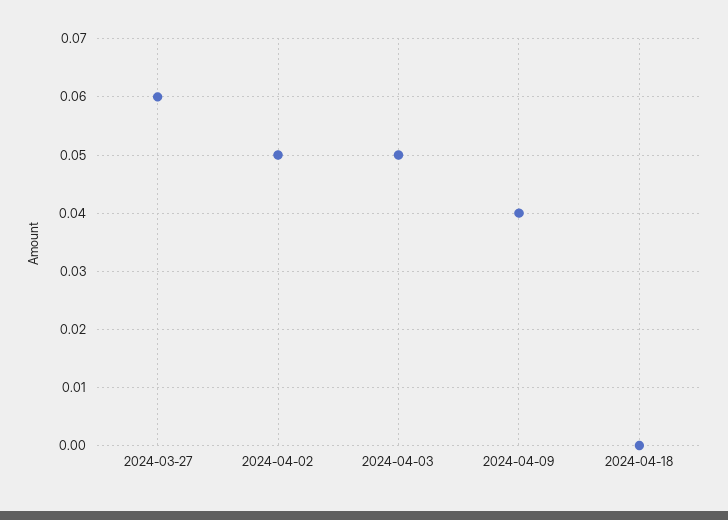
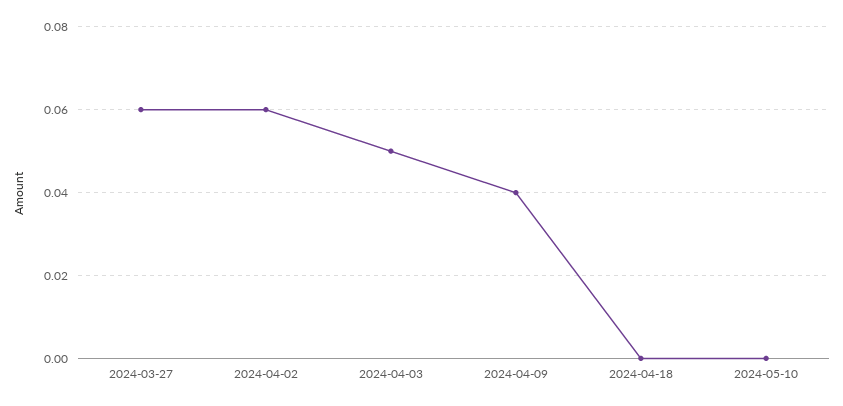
2024-04-02: 0.05 -> 0.06
2024-05-10: none -> 0

